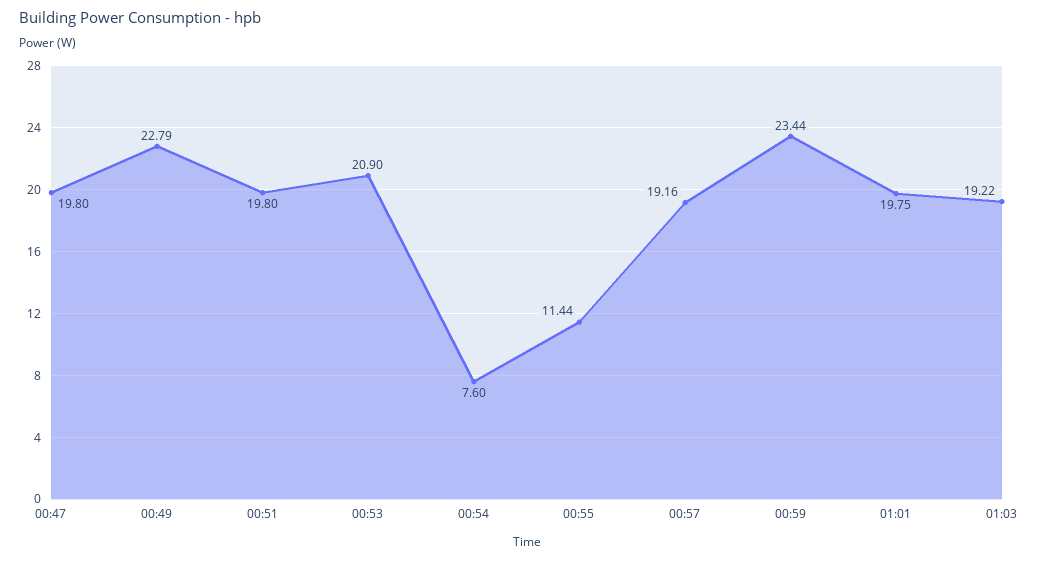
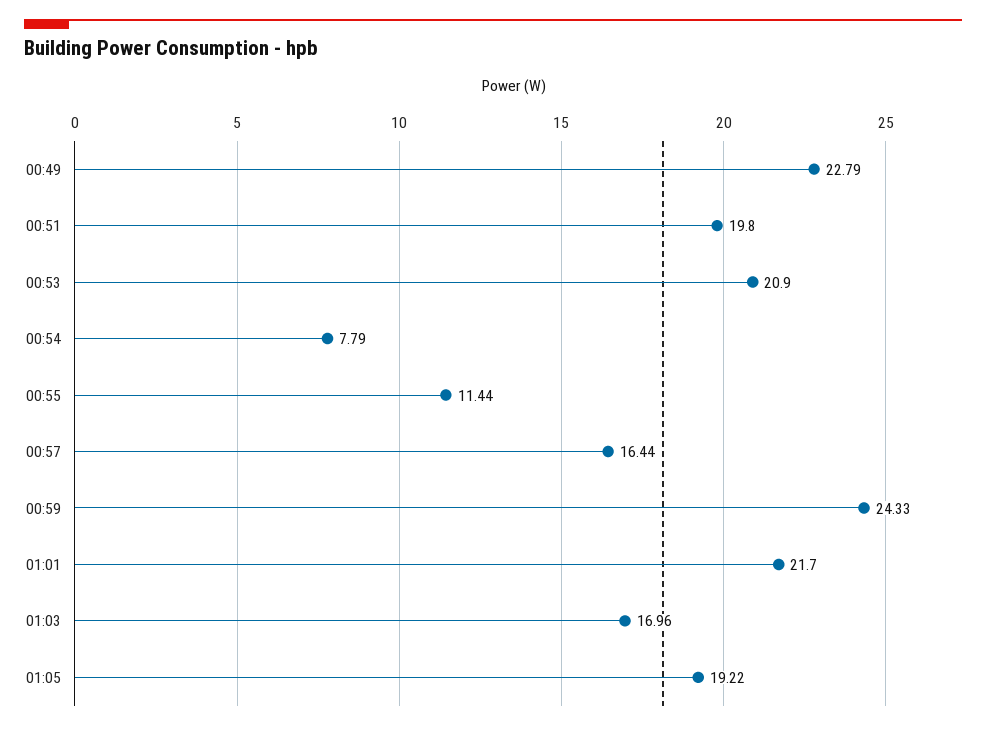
00:47: 19.8 -> none
00:54: 7.6 -> 7.79
00:57: 19.16 -> 16.44
00:59: 23.44 -> 24.33
01:01: 19.75 -> 21.7
01:03: 19.22 -> 16.96
01:05: none -> 19.22

